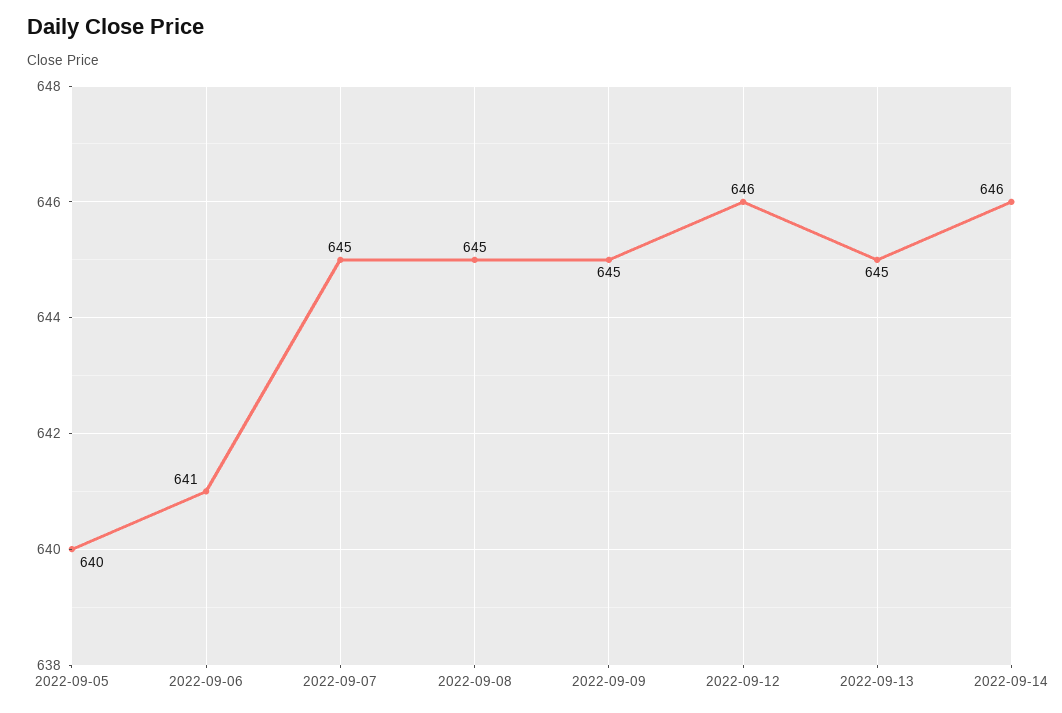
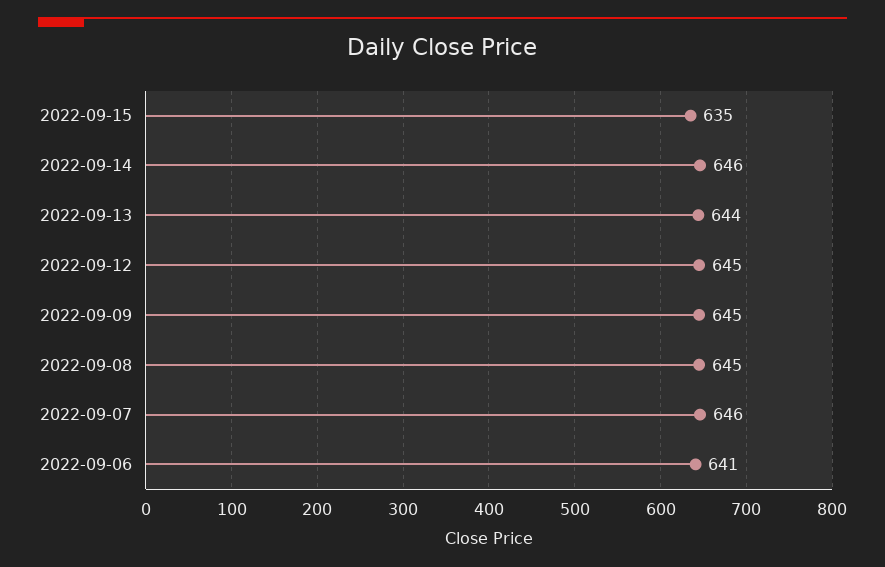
2022-09-05: 640 -> none
2022-09-07: 645 -> 646
2022-09-12: 646 -> 645
2022-09-13: 645 -> 644
2022-09-15: none -> 635

